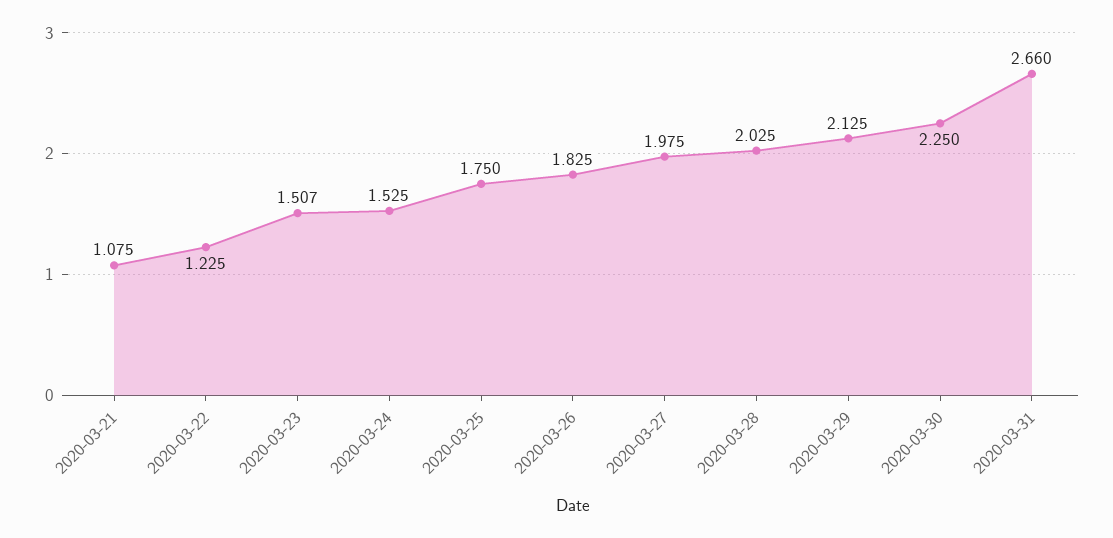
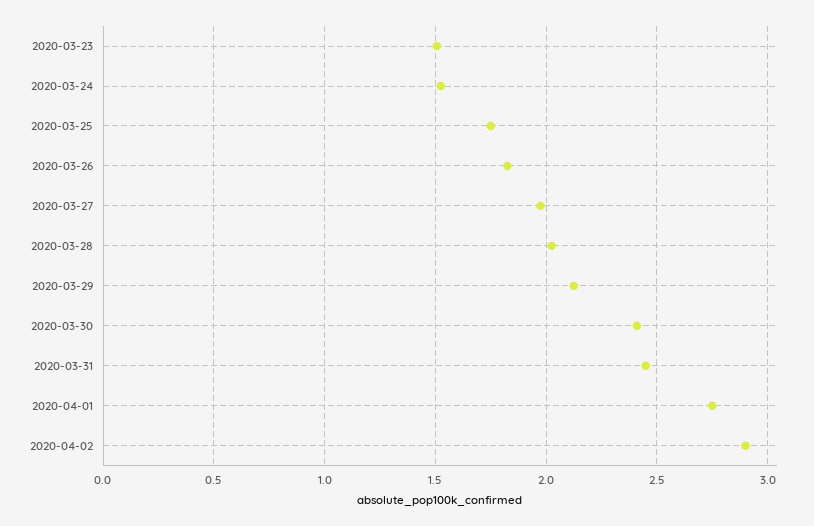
2020-03-21: 1.075 -> none
2020-03-22: 1.225 -> none
2020-03-30: 2.25 -> 2.4
2020-03-31: 2.66 -> 2.45
2020-04-01: none -> 2.75
2020-04-02: none -> 2.9

